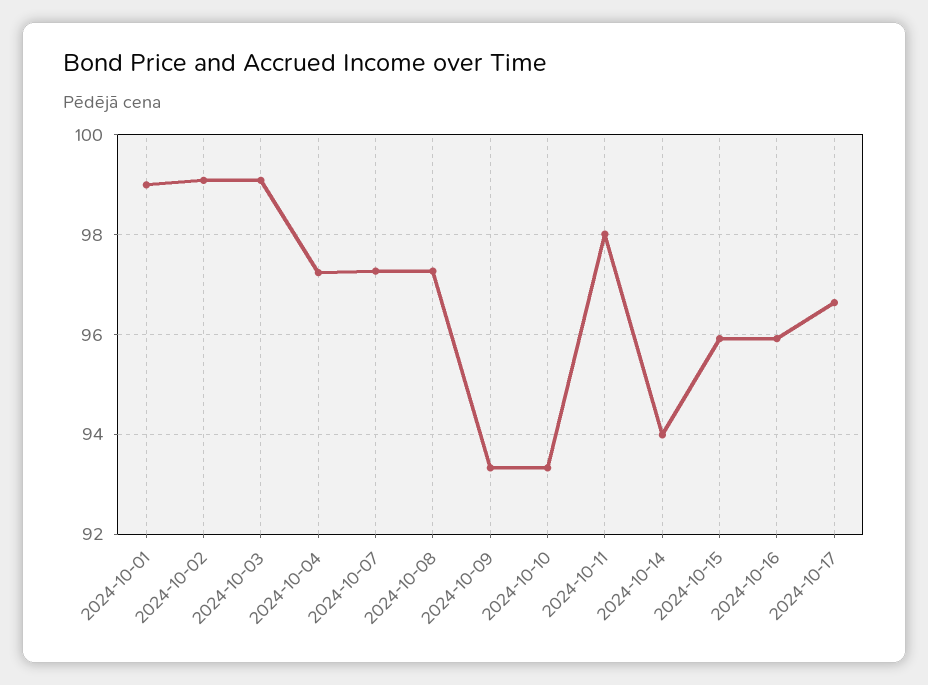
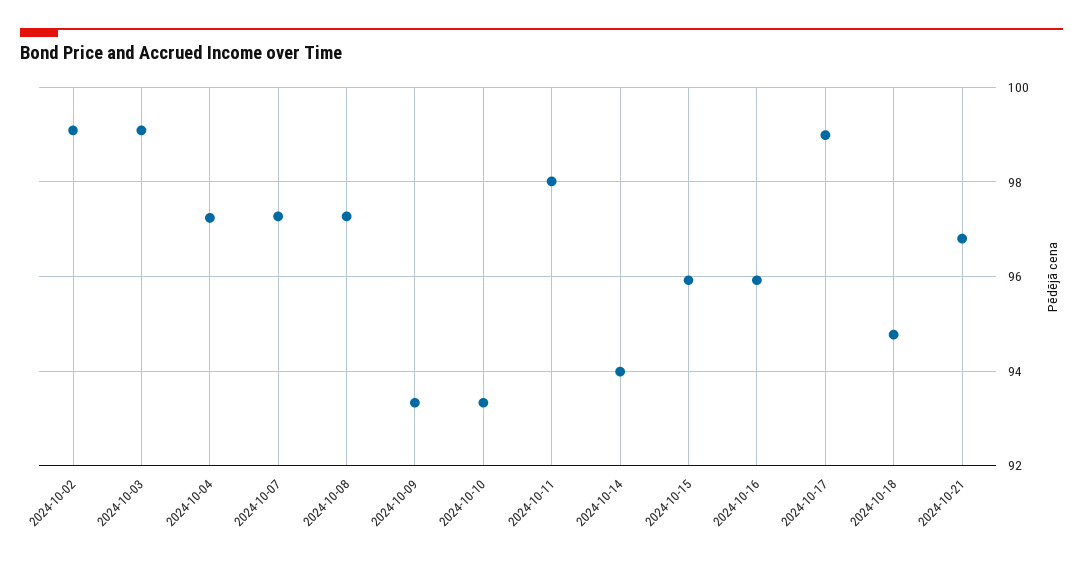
2024-10-01: 99 -> none
2024-10-17: 96.6 -> 99
2024-10-18: none -> 94.8
2024-10-21: none -> 96.8

